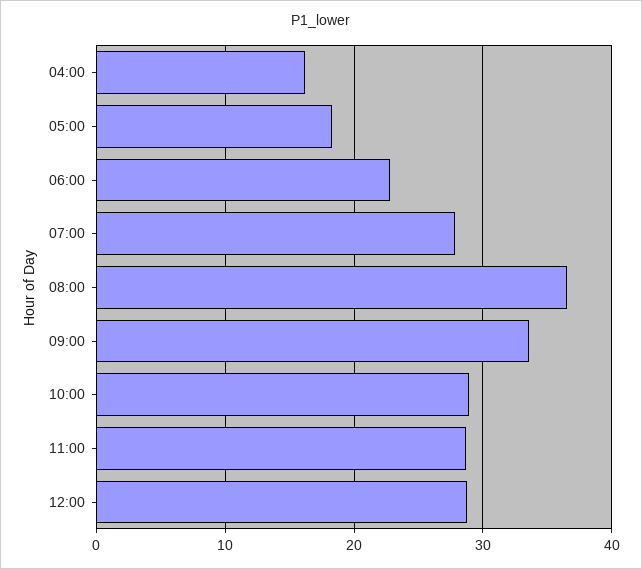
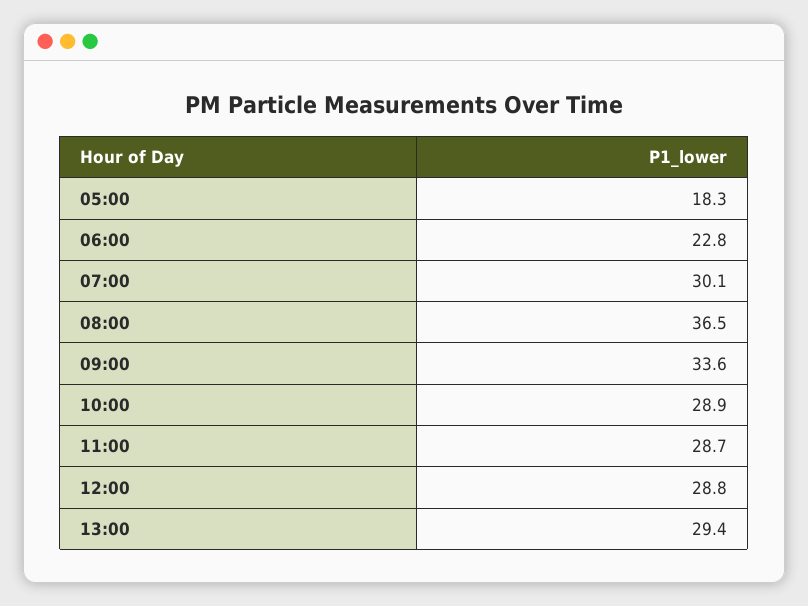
04:00: 16 -> none
07:00: 28 -> 30.1
13:00: none -> 29.4

